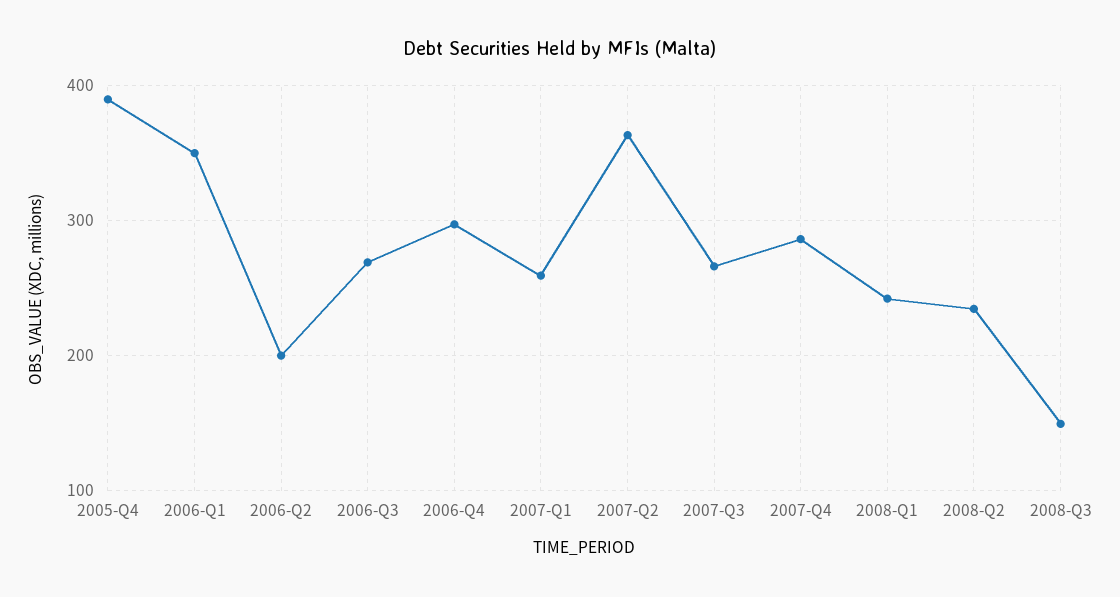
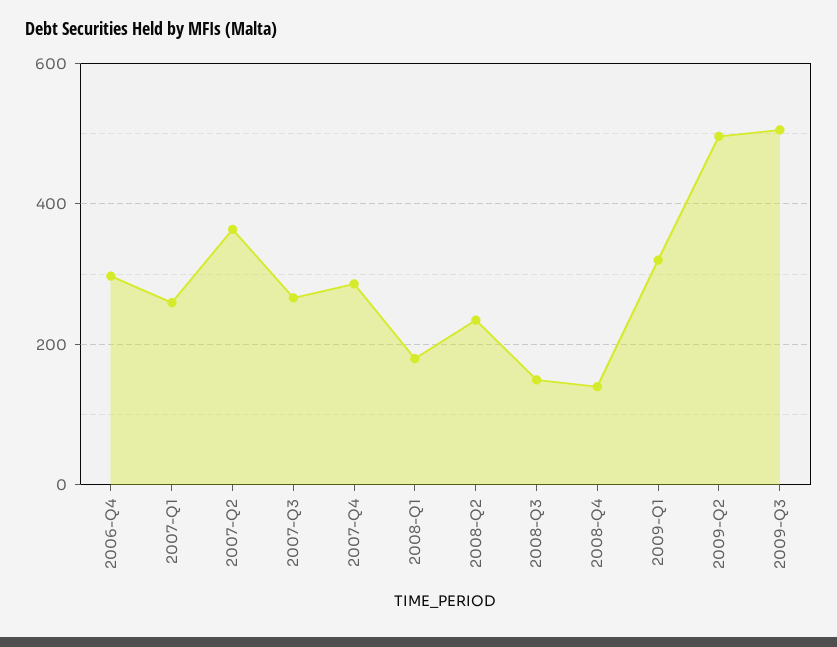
2005-Q4: 390 -> none
2006-Q1: 350 -> none
2006-Q2: 200 -> none
2006-Q3: 270 -> none
2008-Q1: 240 -> 180
2008-Q4: none -> 140
2009-Q1: none -> 320
2009-Q2: none -> 500
2009-Q3: none -> 500

